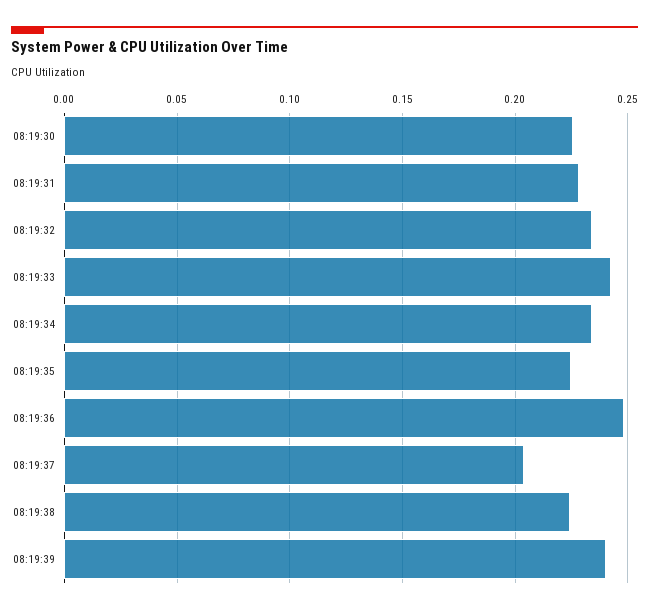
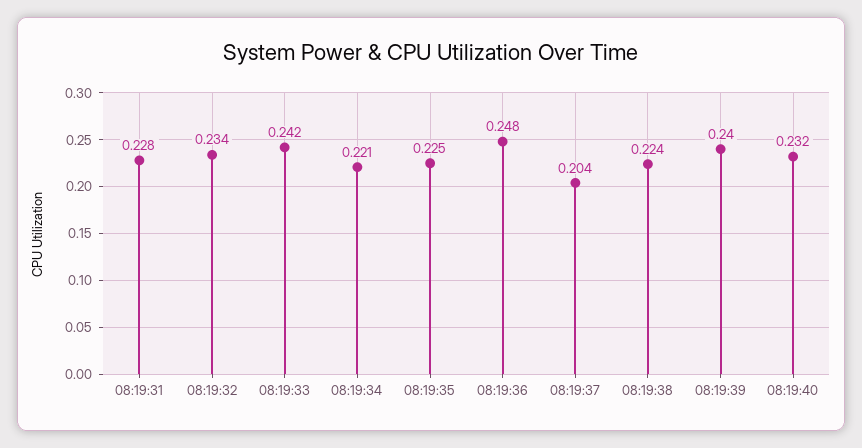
08:19:30: 0.225 -> none
08:19:34: 0.235 -> 0.221
08:19:40: none -> 0.232

